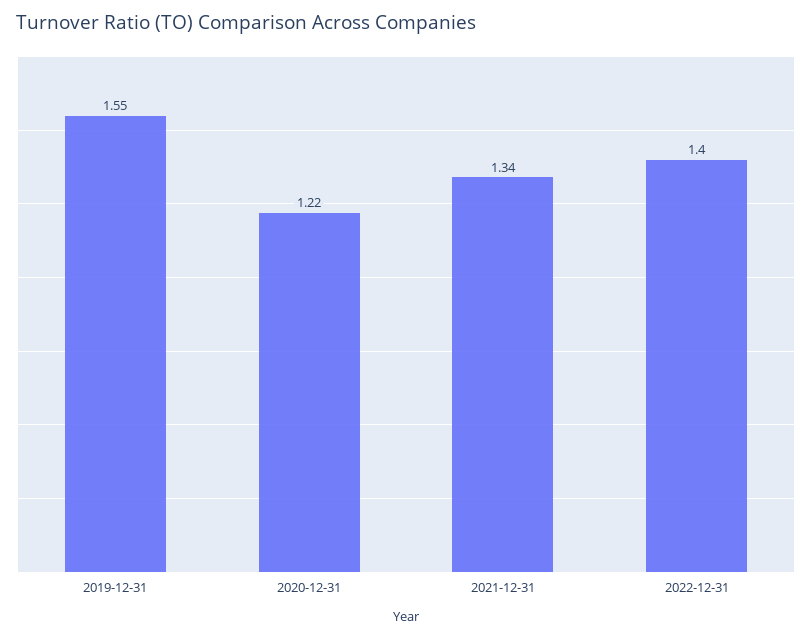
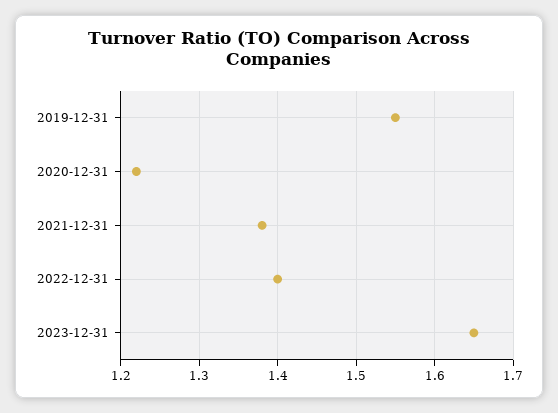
2021-12-31: 1.34 -> 1.38
2023-12-31: none -> 1.65

